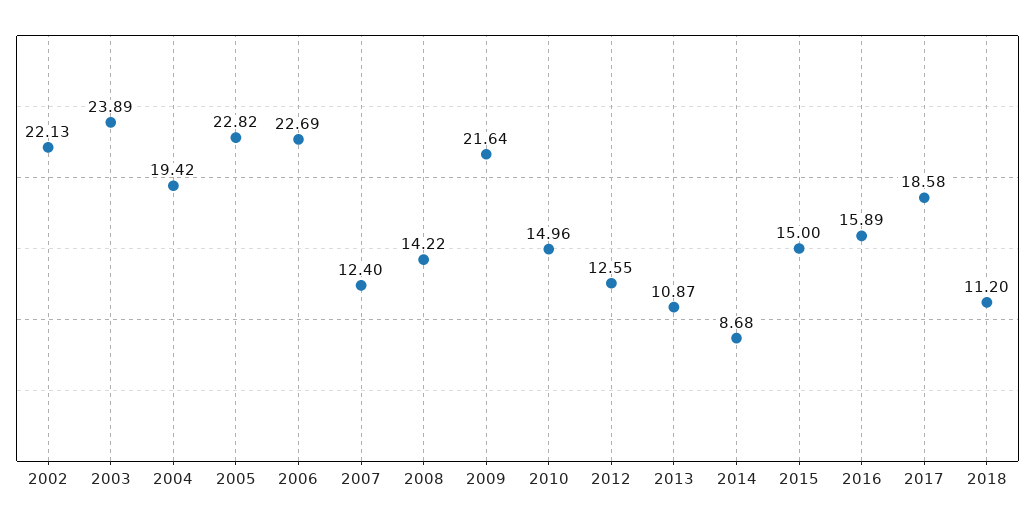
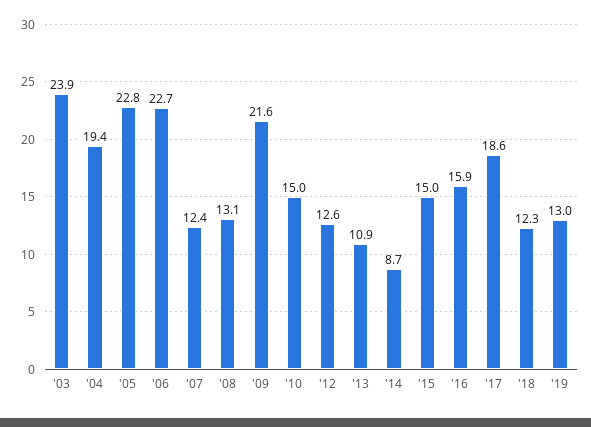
2002: 22.13 -> none
2008: 14.22 -> 13.1
2018: 11.2 -> 12.3
'19: none -> 13

